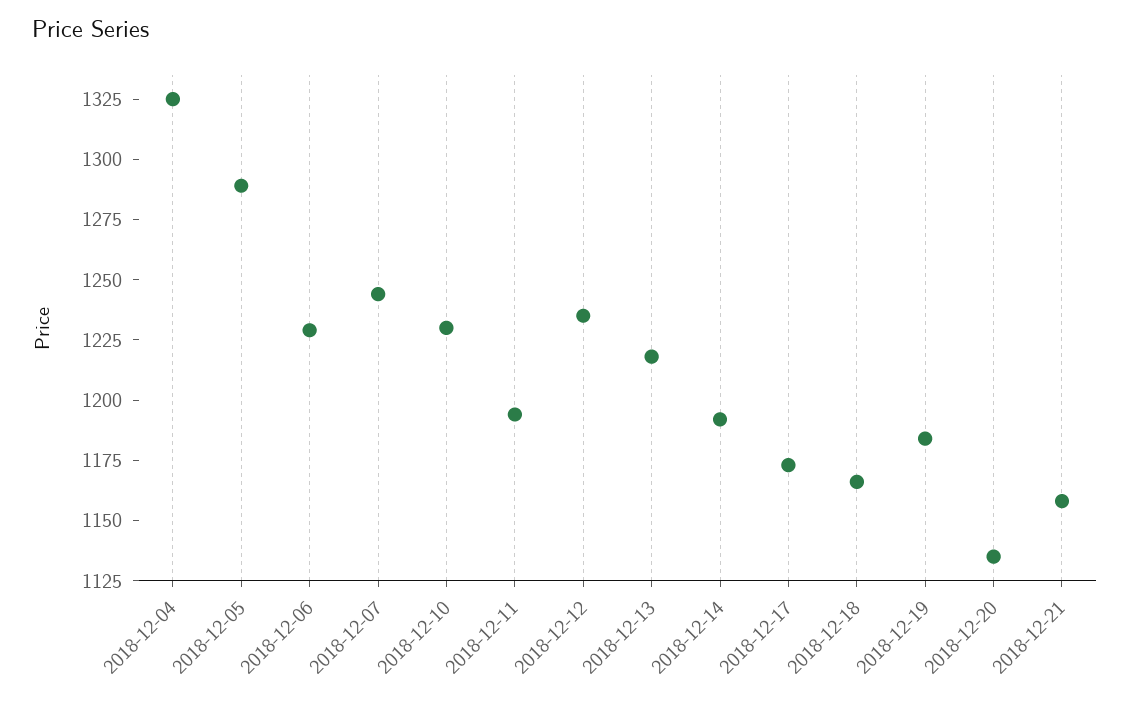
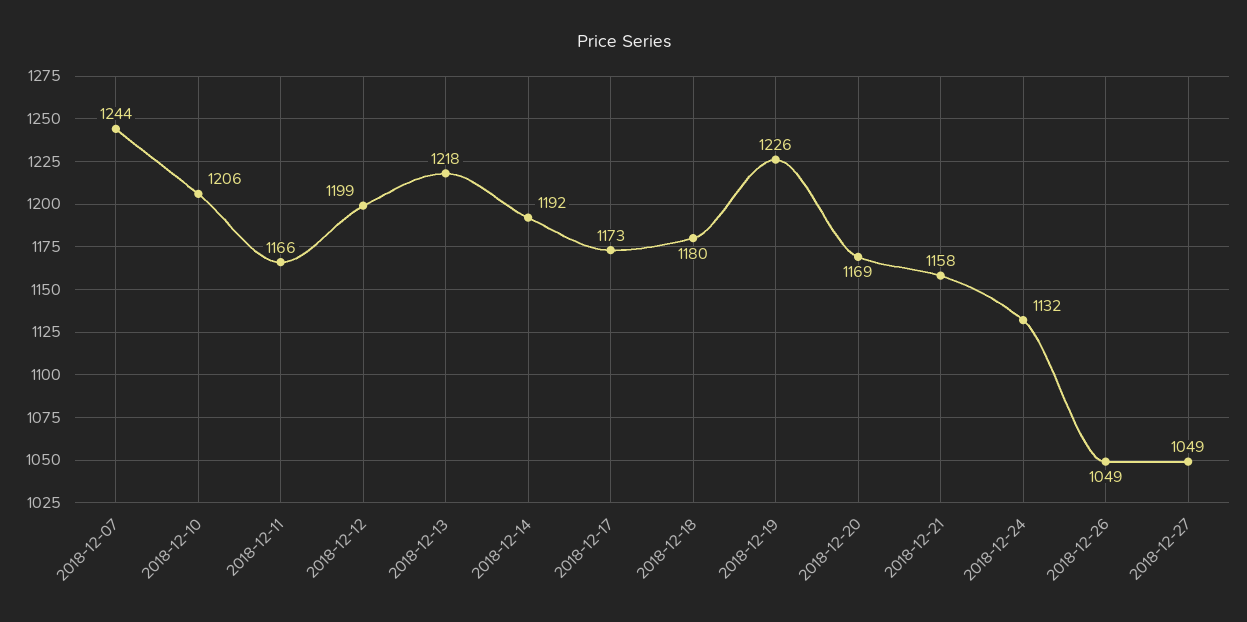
2018-12-04: 1325 -> none
2018-12-05: 1290 -> none
2018-12-06: 1230 -> none
2018-12-10: 1230 -> 1206
2018-12-11: 1195 -> 1166
2018-12-12: 1235 -> 1199
2018-12-18: 1165 -> 1180
2018-12-19: 1185 -> 1226
2018-12-20: 1135 -> 1169
2018-12-24: none -> 1132
2018-12-26: none -> 1049
2018-12-27: none -> 1049

